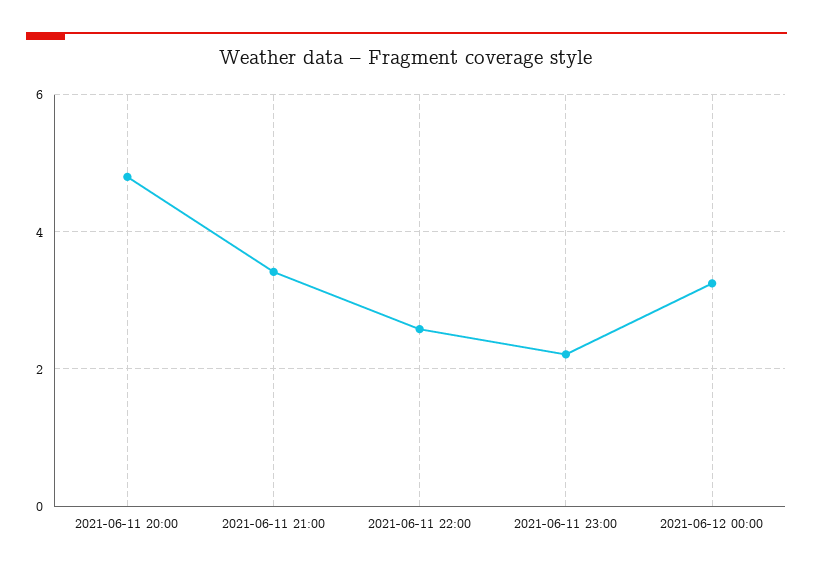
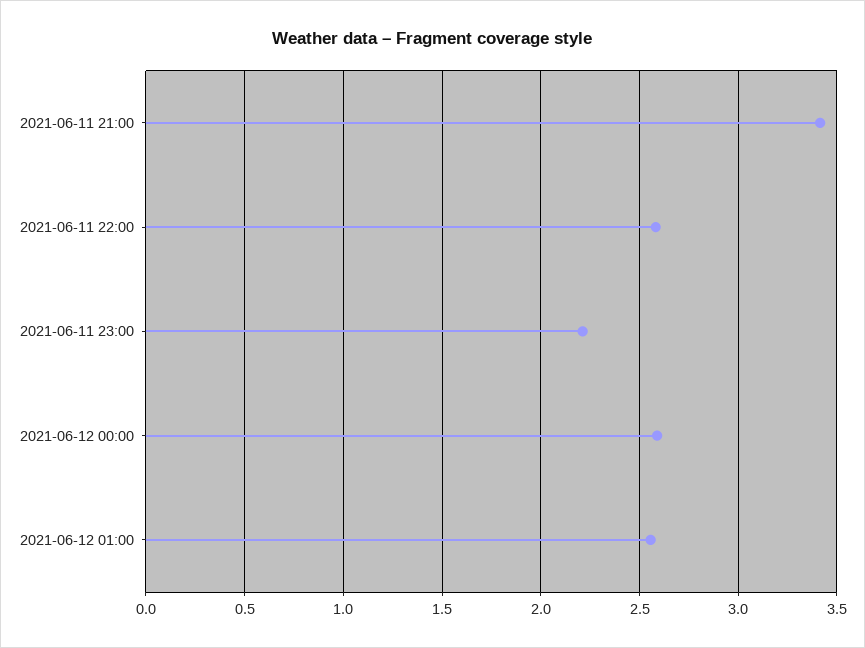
2021-06-11 20:00: 4.8 -> none
2021-06-12 00:00: 3.2 -> 2.6
2021-06-12 01:00: none -> 2.55

